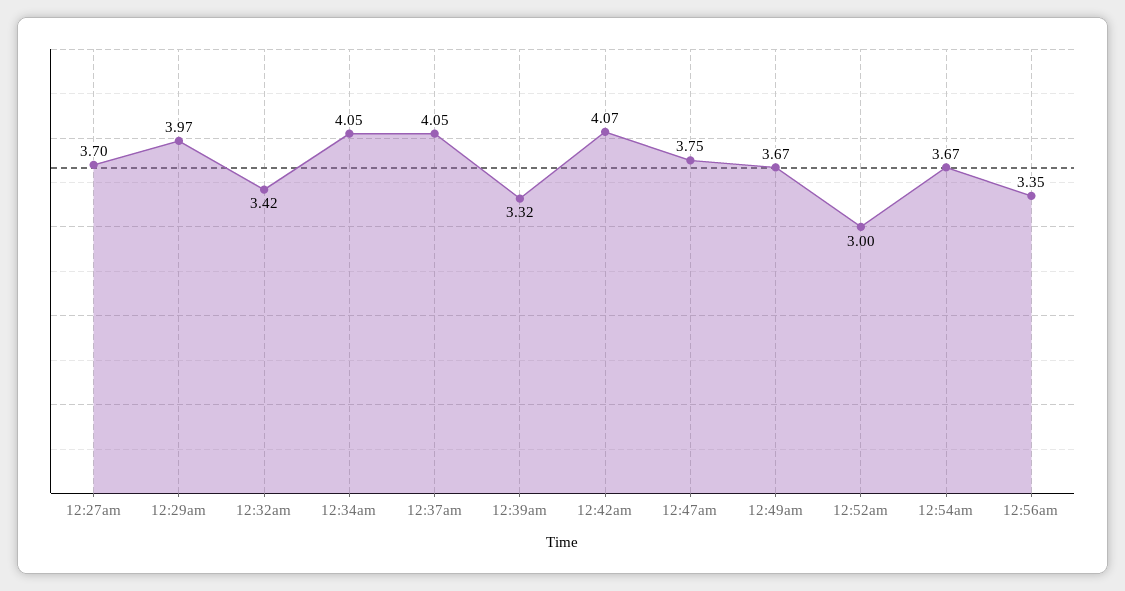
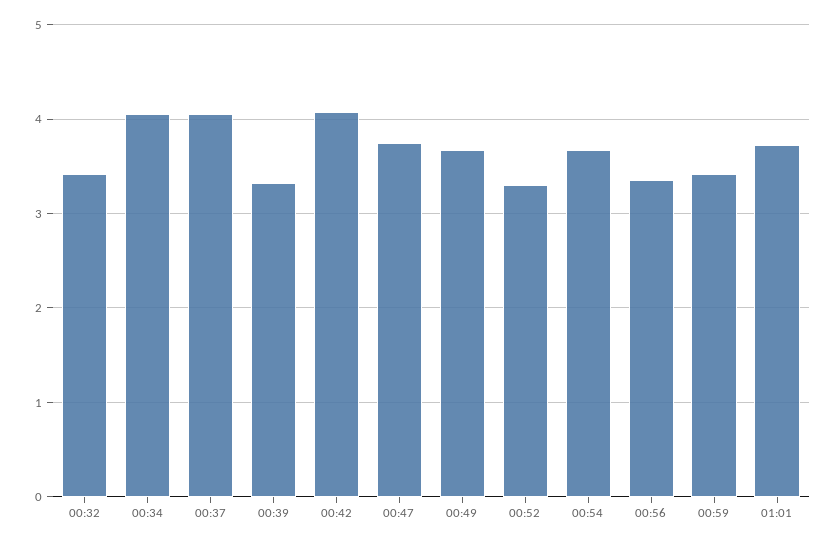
12:27am: 3.7 -> none
12:29am: 3.97 -> none
12:52am: 3 -> 3.3
00:59: none -> 3.4
01:01: none -> 3.7

